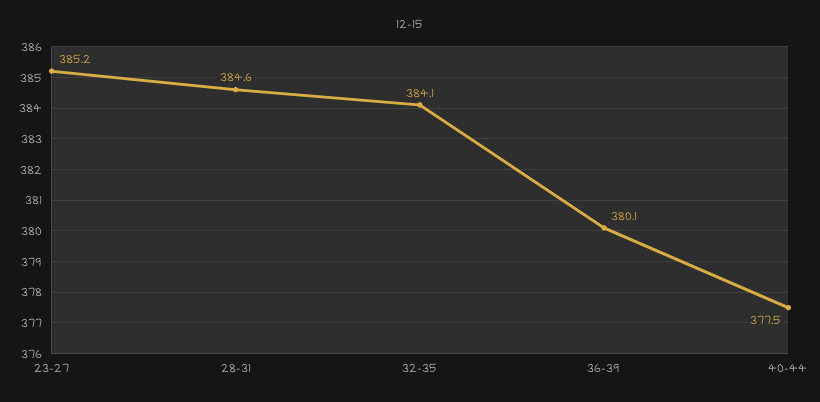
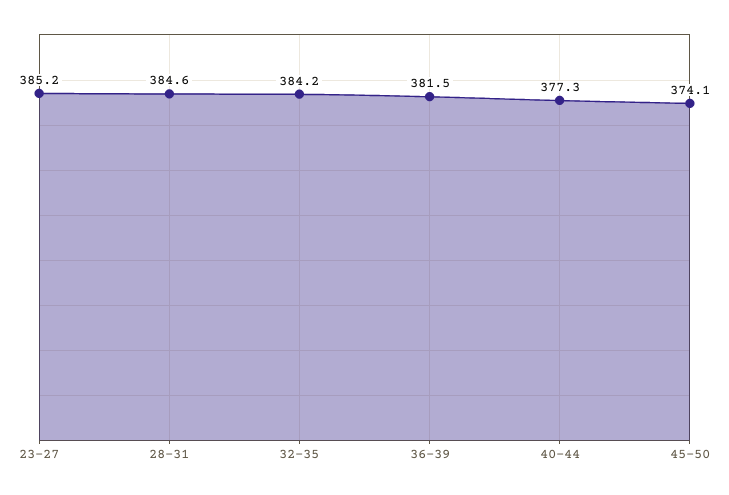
32-35: 384.1 -> 384.2
36-39: 380.1 -> 381.5
40-44: 377.5 -> 377.3
45-50: none -> 374.1

